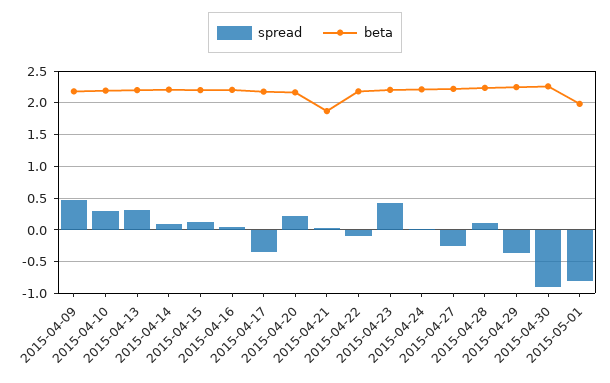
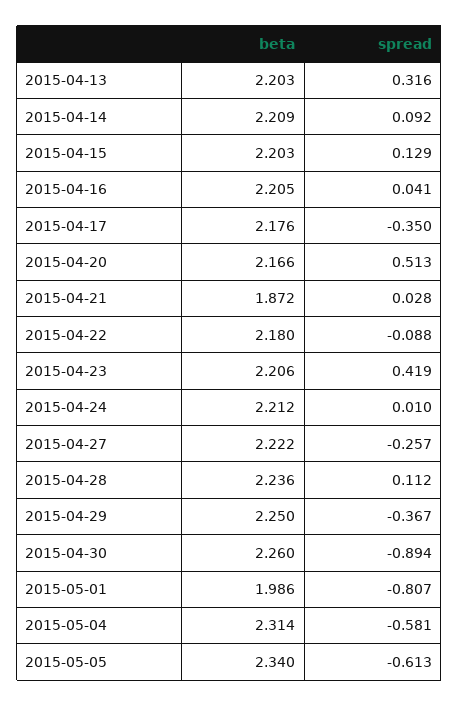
spread, 2015-04-09: 0.5 -> none
beta, 2015-04-09: 2.2 -> none
spread, 2015-04-10: 0.3 -> none
beta, 2015-04-10: 2.2 -> none
spread, 2015-04-20: 0.2 -> 0.513
beta, 2015-05-04: none -> 2.314
spread, 2015-05-04: none -> -0.581
beta, 2015-05-05: none -> 2.34
spread, 2015-05-05: none -> -0.613

